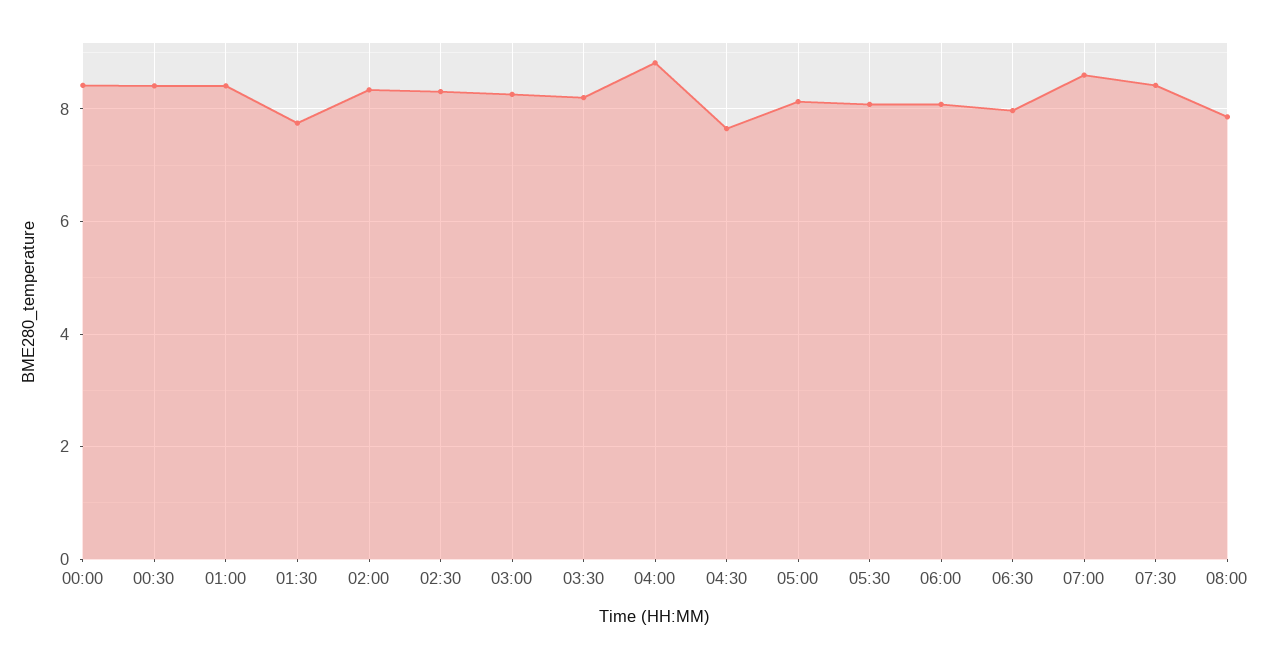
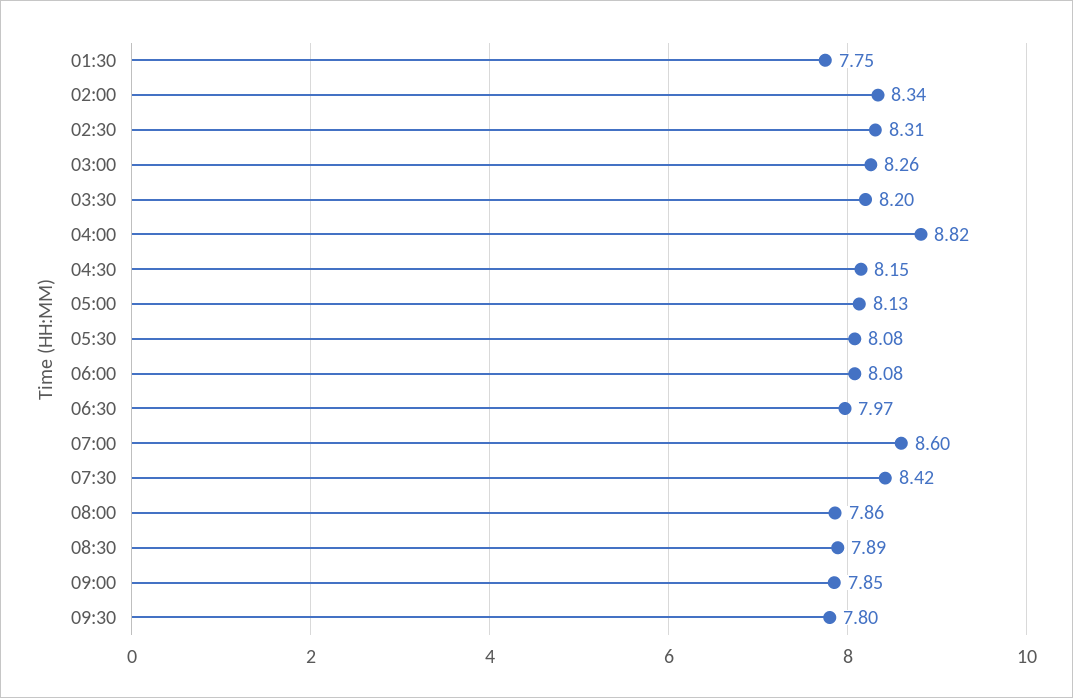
00:00: 8.4 -> none
00:30: 8.4 -> none
01:00: 8.4 -> none
04:30: 7.6 -> 8.15
08:30: none -> 7.89
09:00: none -> 7.85
09:30: none -> 7.8

